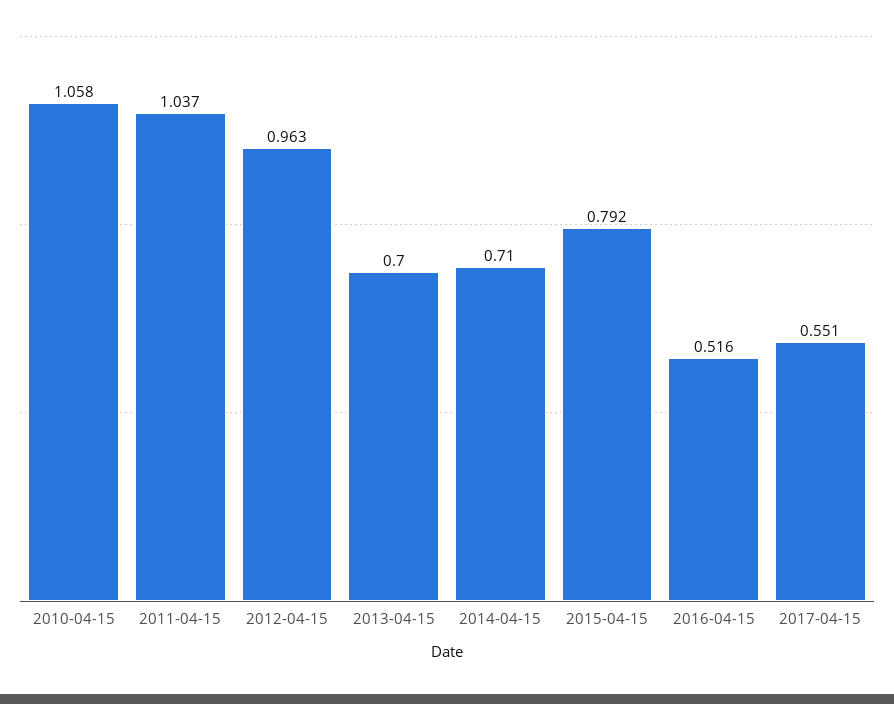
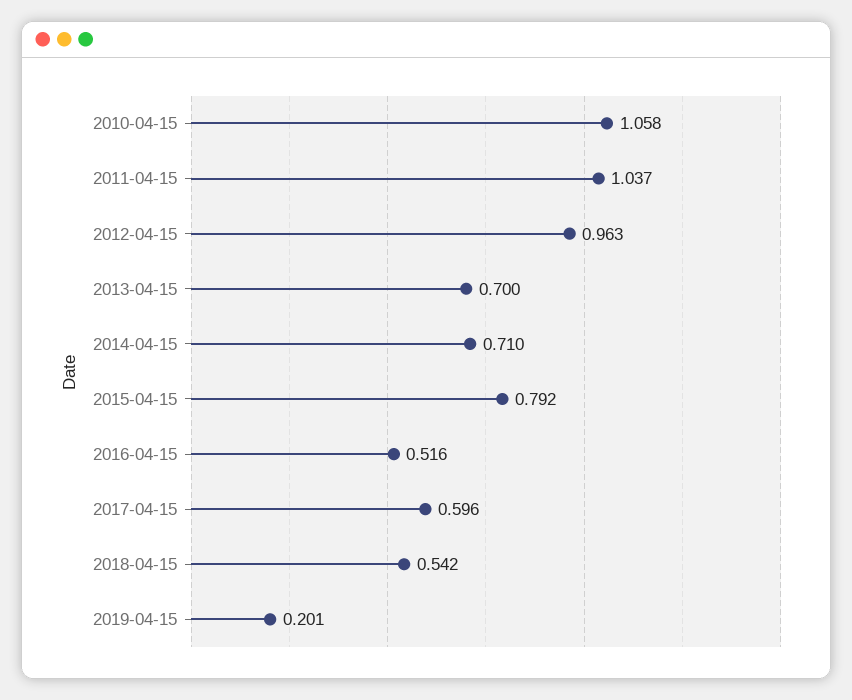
2017-04-15: 0.551 -> 0.596
2018-04-15: none -> 0.542
2019-04-15: none -> 0.201

